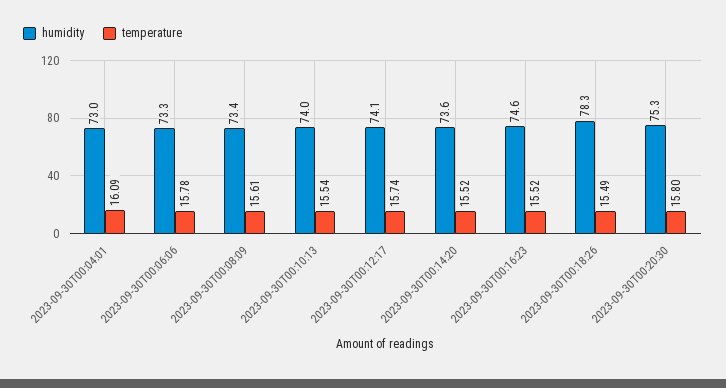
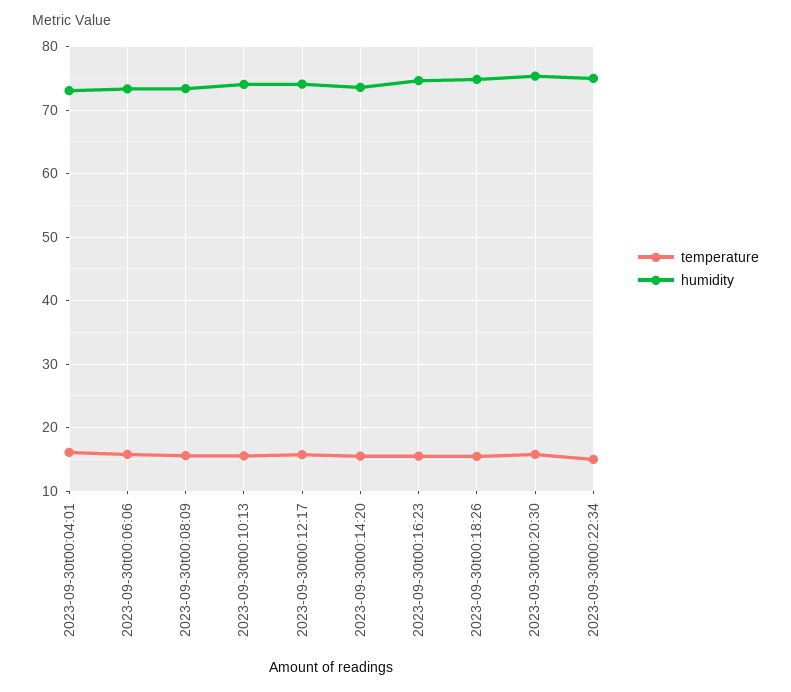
humidity, 2023-09-30T00:18:26: 78.3 -> 75
temperature, 2023-09-30t00:22:34: none -> 15
humidity, 2023-09-30t00:22:34: none -> 75

